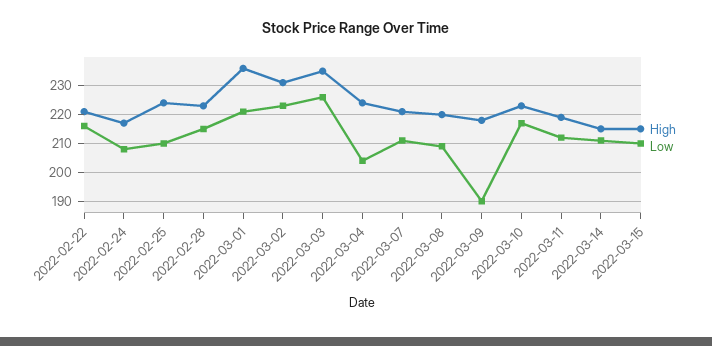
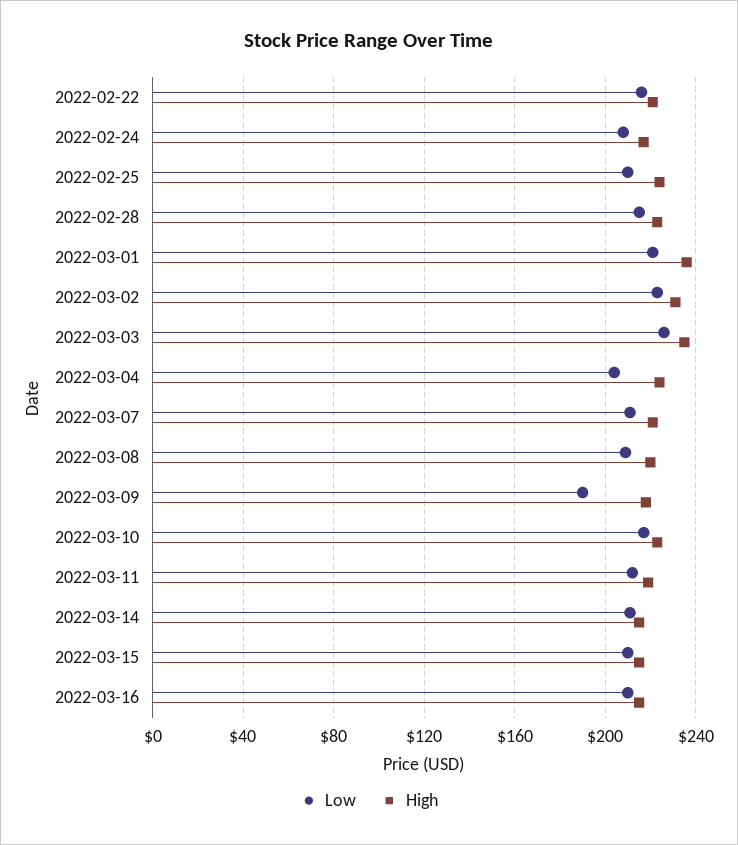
Low, 2022-03-16: none -> 210
High, 2022-03-16: none -> 215

